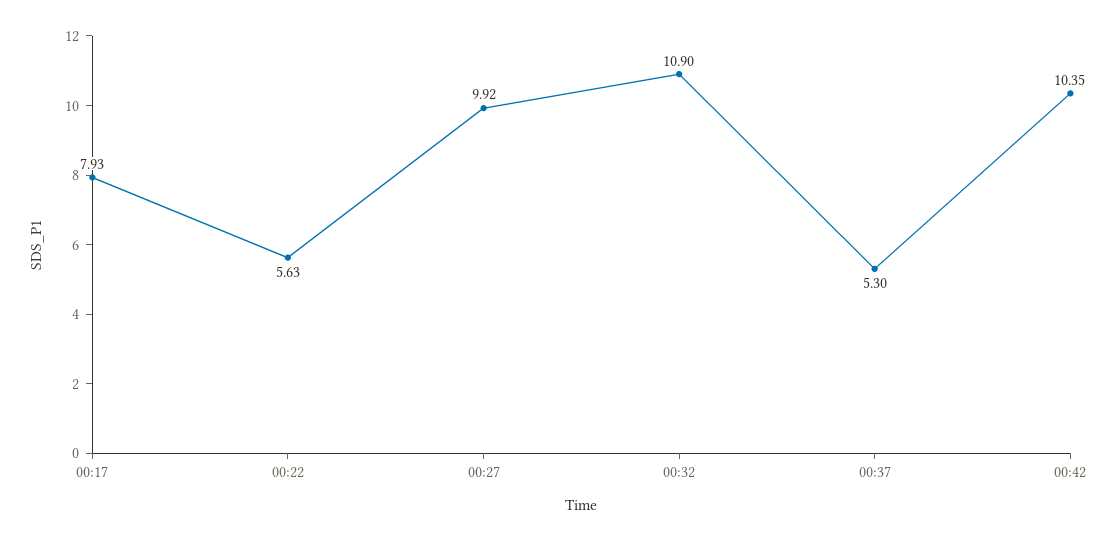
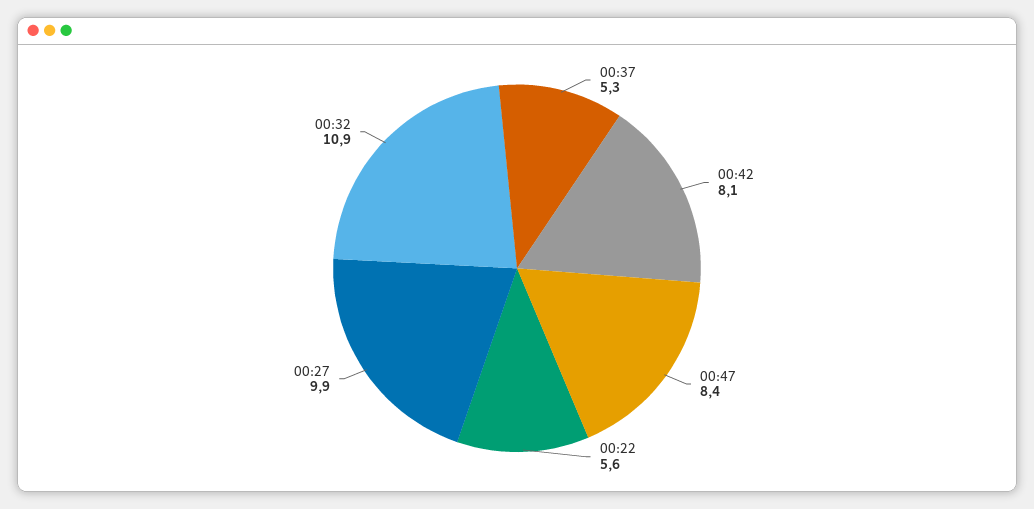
00:17: 7.93 -> none
00:42: 10.35 -> 8.1
00:47: none -> 8.4

